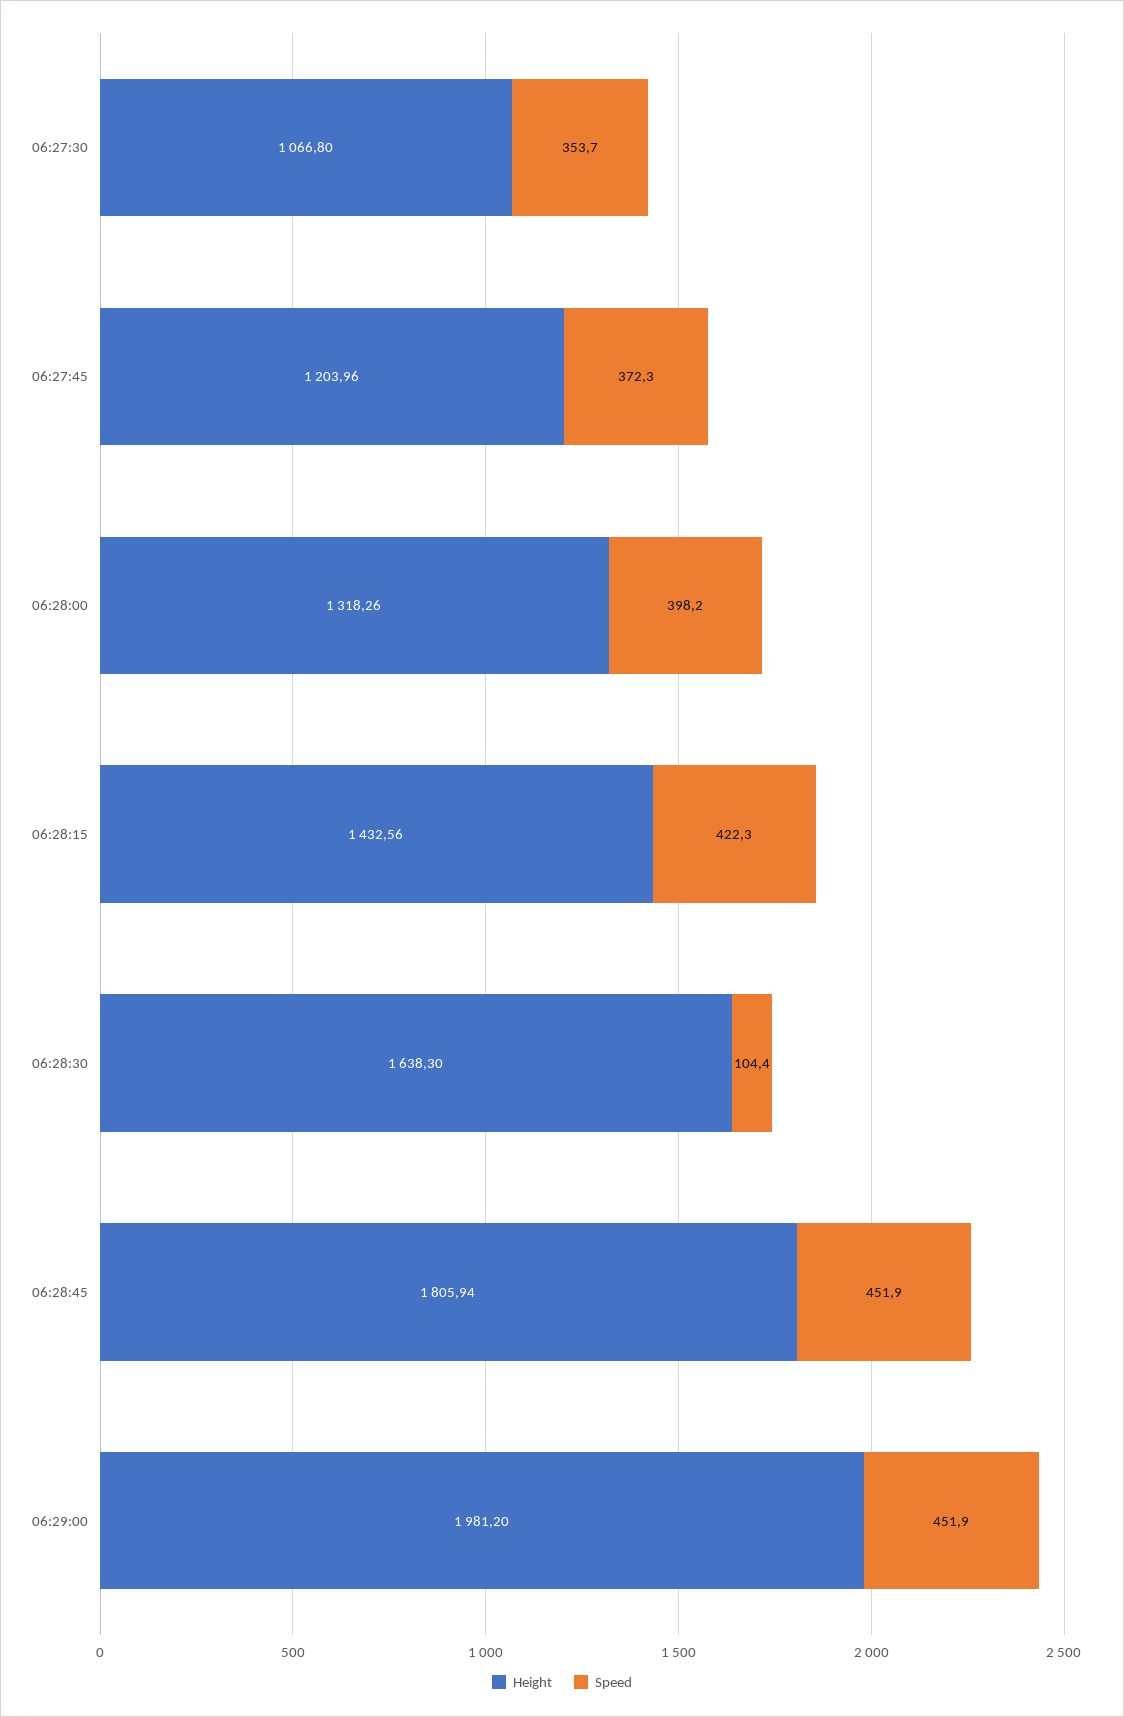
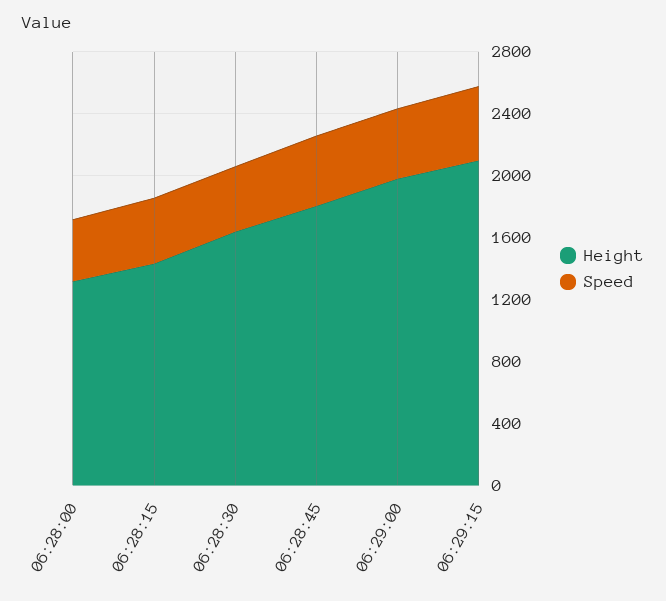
Height, 06:27:30: 1066.8 -> none
Speed, 06:27:30: 353.7 -> none
Height, 06:27:45: 1203.96 -> none
Speed, 06:27:45: 372.3 -> none
Speed, 06:28:30: 104.4 -> 400
Height, 06:29:15: none -> 2100
Speed, 06:29:15: none -> 500

